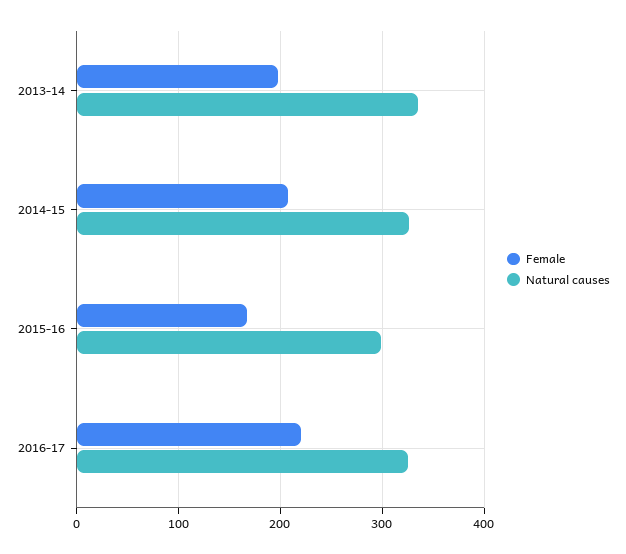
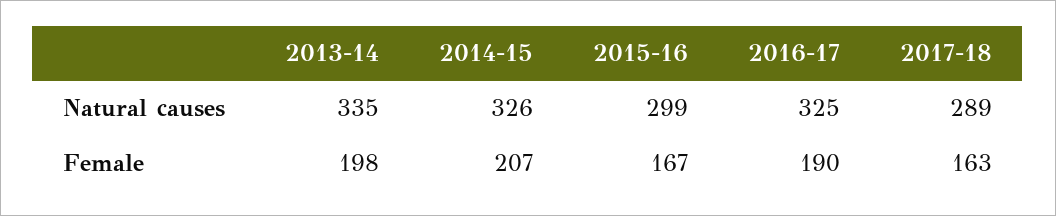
Female, 2016-17: 220 -> 190
Natural causes, 2017-18: none -> 289
Female, 2017-18: none -> 163

